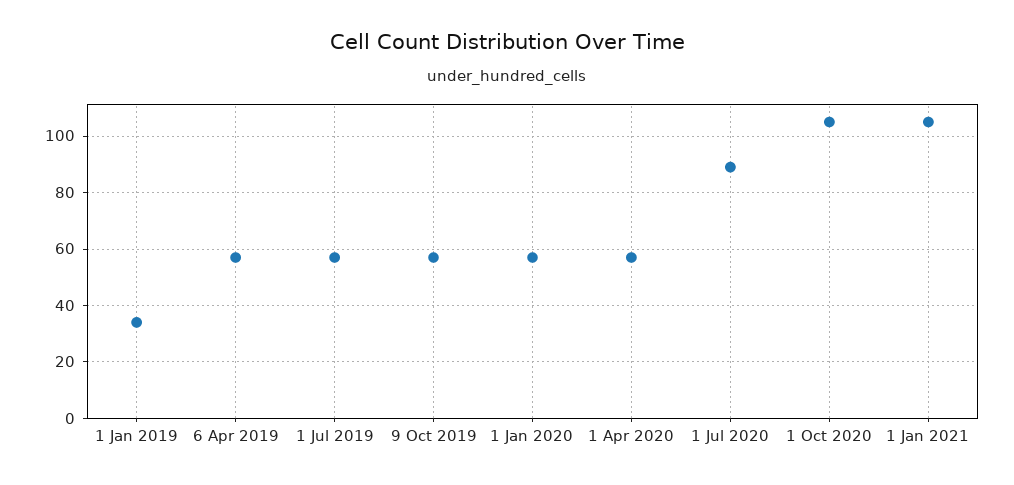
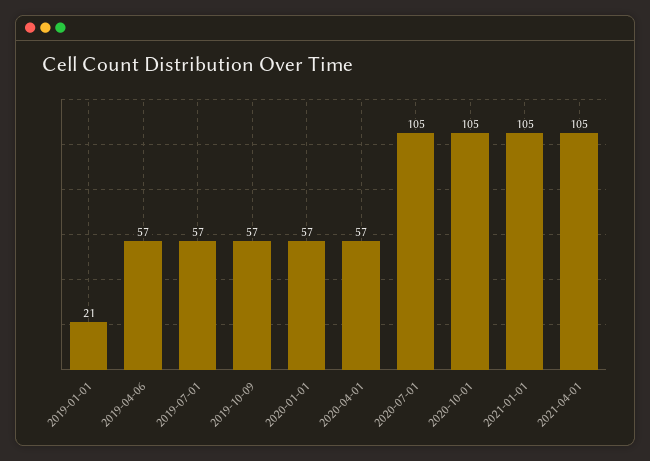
1 Jan 2019: 35 -> 21
1 Jul 2020: 90 -> 105
2021-04-01: none -> 105

